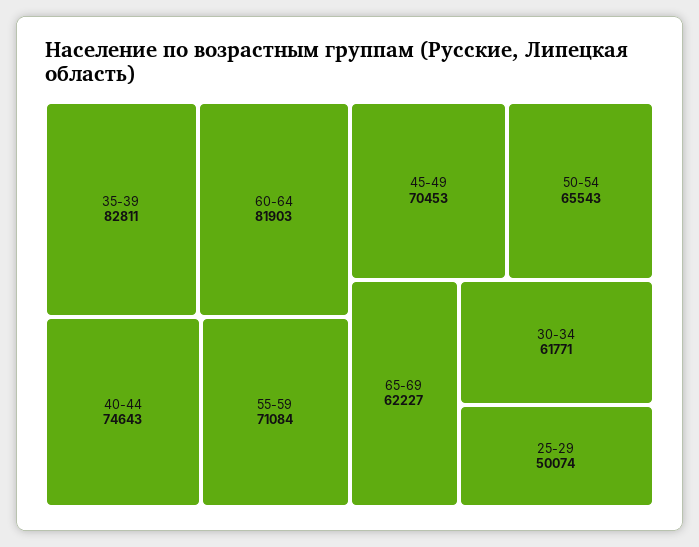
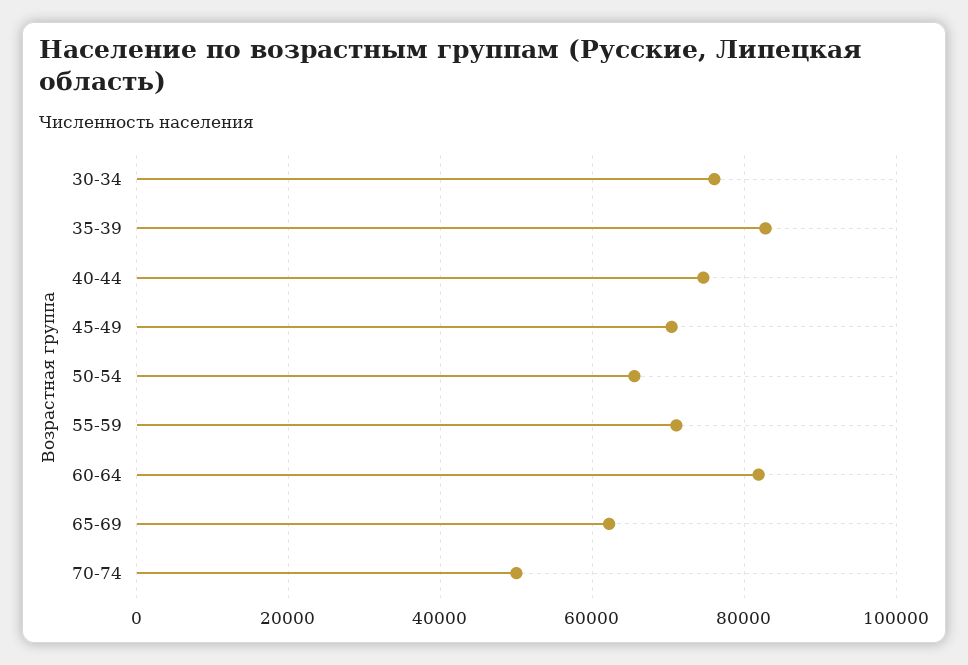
30-34: 61771 -> 76000
25-29: 50074 -> none
70-74: none -> 50000

